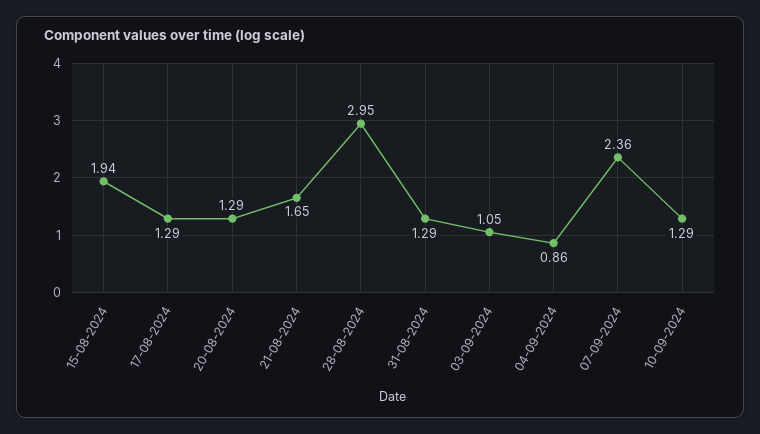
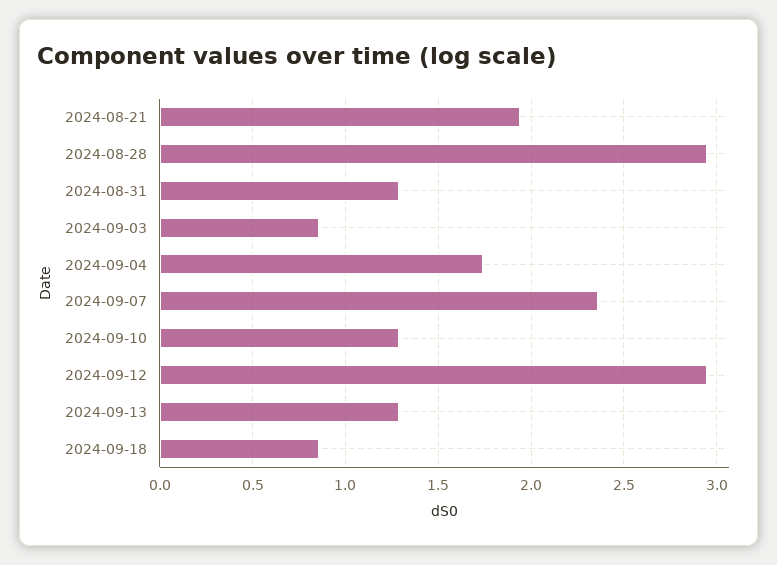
15-08-2024: 1.94 -> none
17-08-2024: 1.29 -> none
20-08-2024: 1.29 -> none
21-08-2024: 1.65 -> 1.95
03-09-2024: 1.05 -> 0.85
04-09-2024: 0.86 -> 1.75
2024-09-12: none -> 2.95
2024-09-13: none -> 1.3
2024-09-18: none -> 0.85

